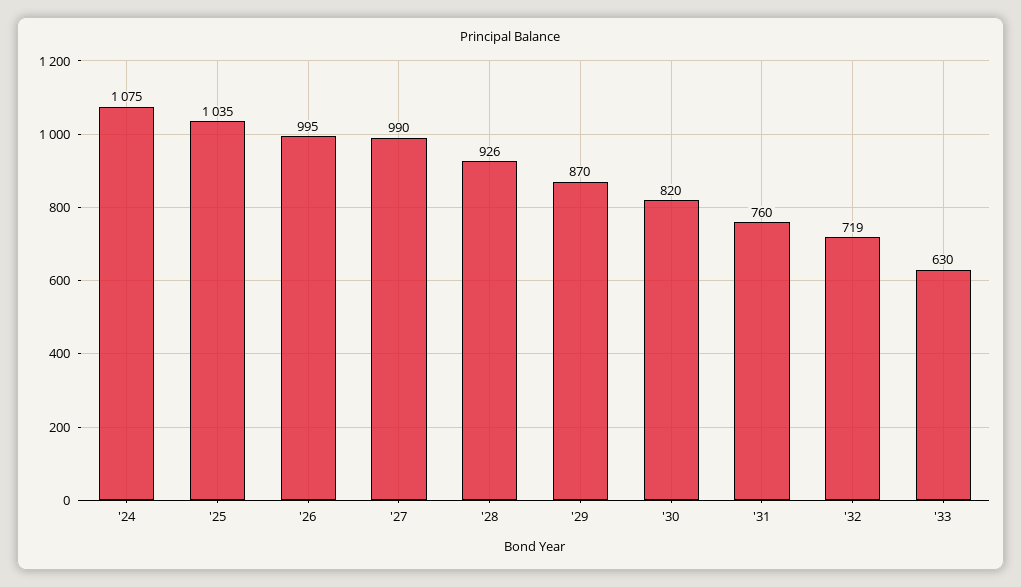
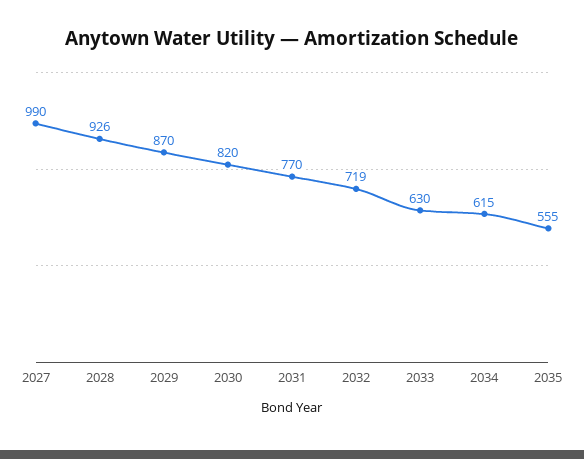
'24: 1075 -> none
'25: 1035 -> none
'26: 995 -> none
'31: 760 -> 770
2034: none -> 615
2035: none -> 555

